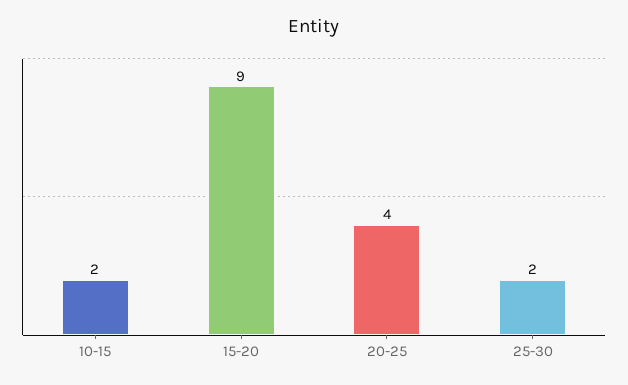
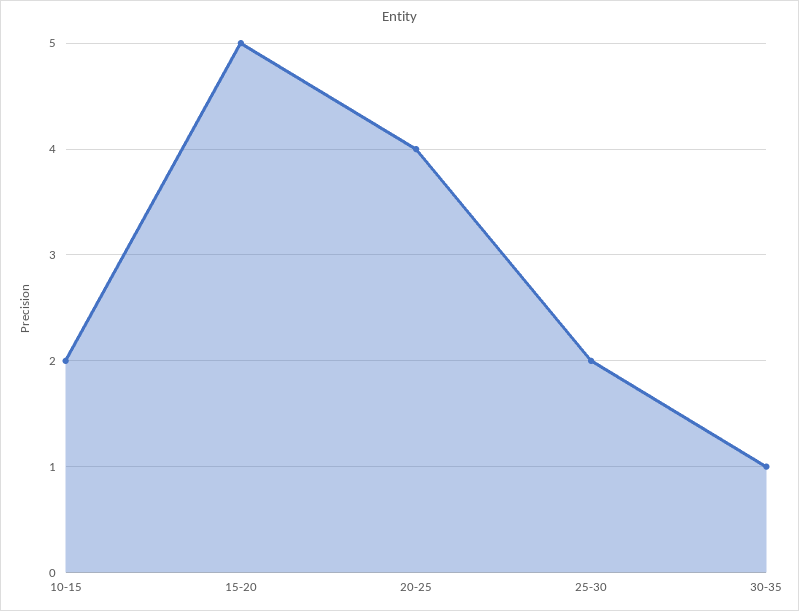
15-20: 9 -> 5
30-35: none -> 1

